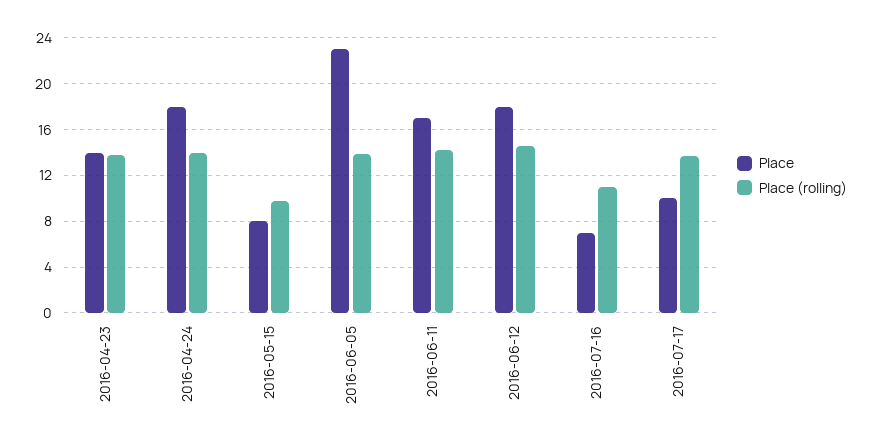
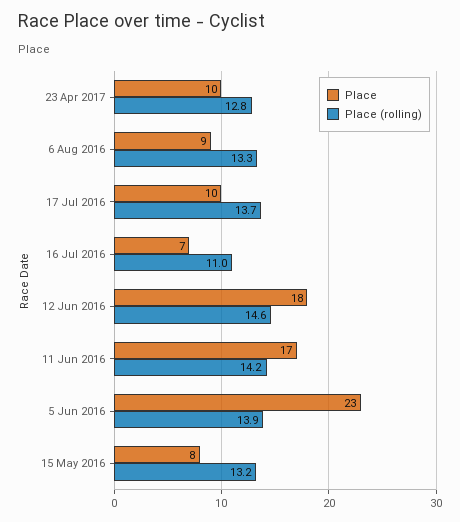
Place, 2016-04-23: 14 -> none
Place (rolling), 2016-04-23: 14 -> none
Place, 2016-04-24: 18 -> none
Place (rolling), 2016-04-24: 14 -> none
Place (rolling), 2016-05-15: 10 -> 13.2
Place, 23 Apr 2017: none -> 10
Place (rolling), 23 Apr 2017: none -> 12.8
Place, 6 Aug 2016: none -> 9
Place (rolling), 6 Aug 2016: none -> 13.3

